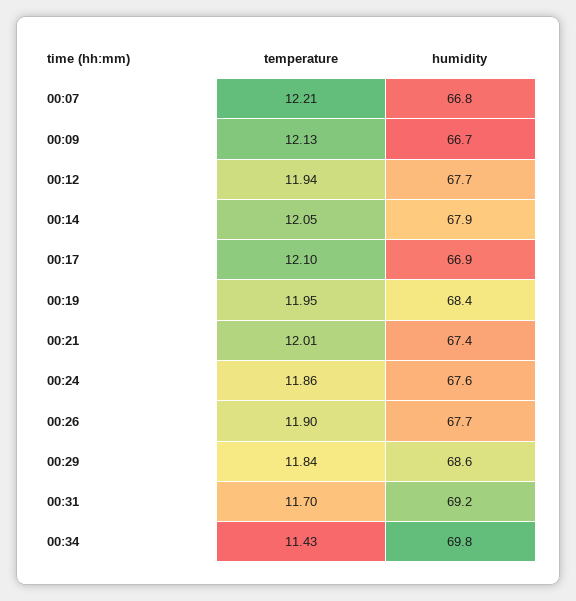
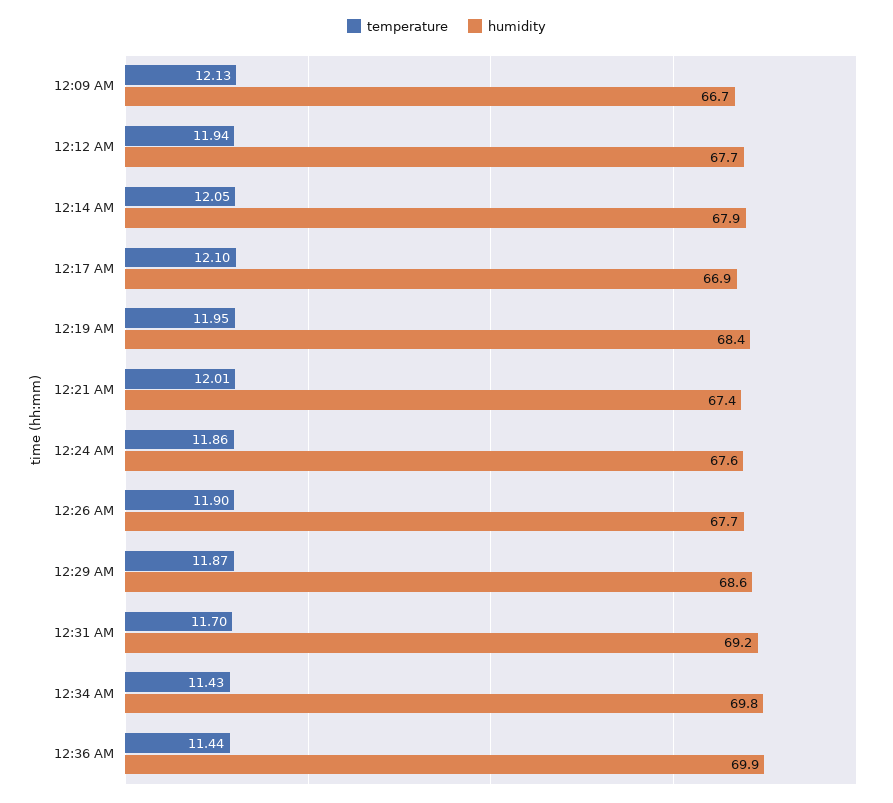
temperature, 00:07: 12.21 -> none
humidity, 00:07: 66.8 -> none
temperature, 00:29: 11.84 -> 11.87
temperature, 12:36 AM: none -> 11.44
humidity, 12:36 AM: none -> 69.9

